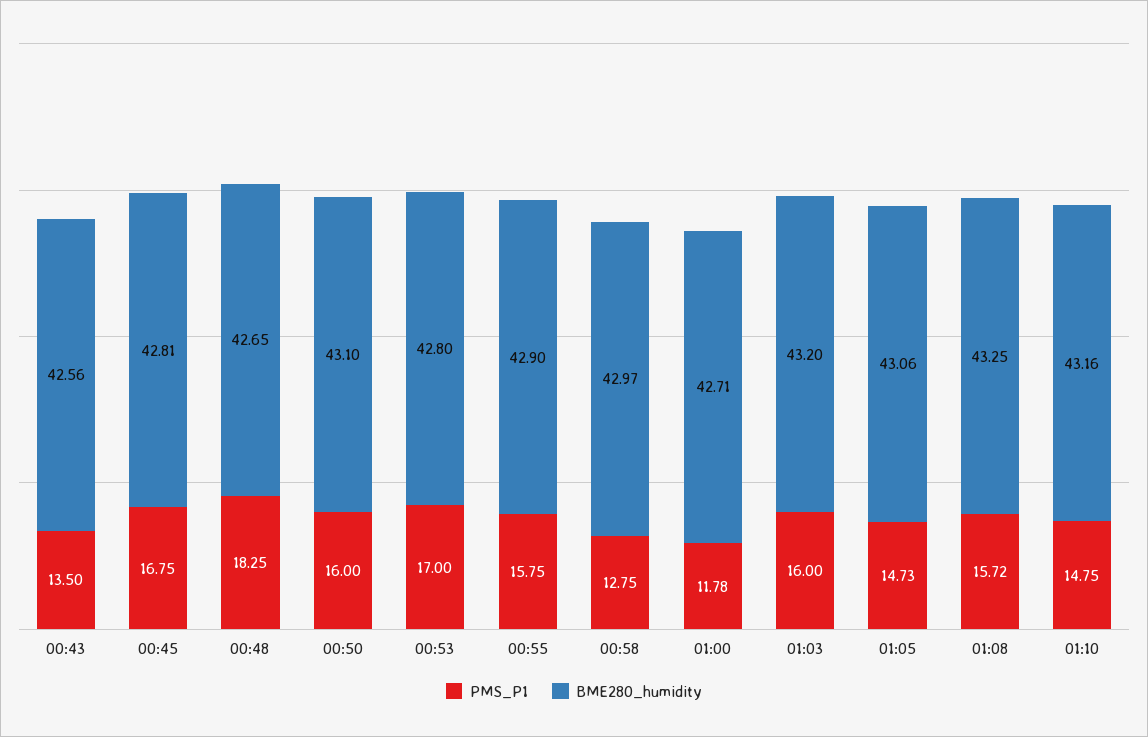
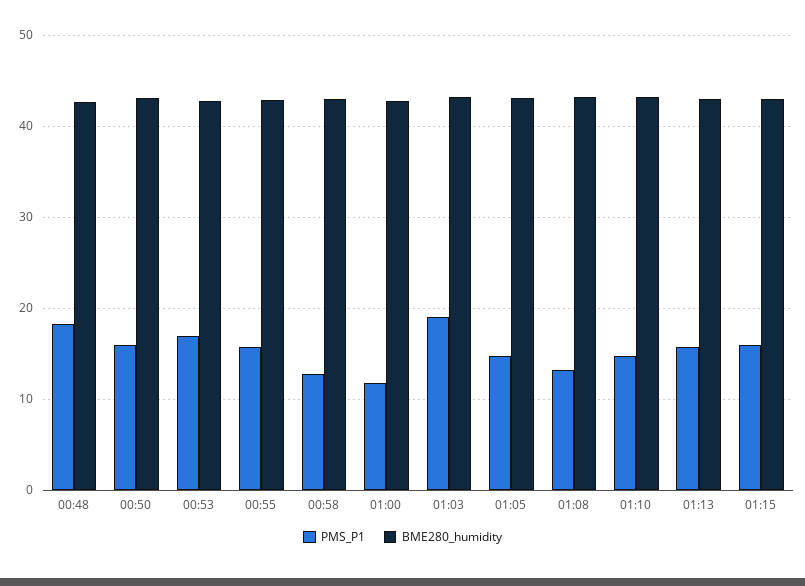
PMS_P1, 00:43: 13.5 -> none
BME280_humidity, 00:43: 42.56 -> none
PMS_P1, 00:45: 16.75 -> none
BME280_humidity, 00:45: 42.81 -> none
PMS_P1, 01:03: 16 -> 19
PMS_P1, 01:08: 15.72 -> 13
PMS_P1, 01:13: none -> 16
BME280_humidity, 01:13: none -> 43
PMS_P1, 01:15: none -> 16
BME280_humidity, 01:15: none -> 43

